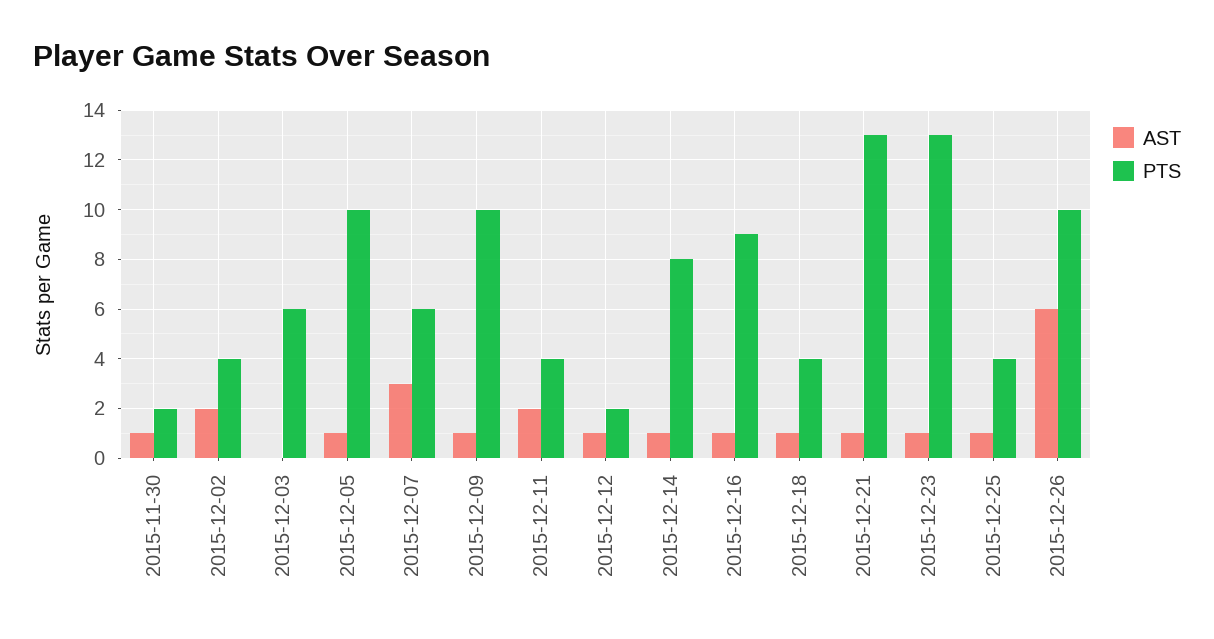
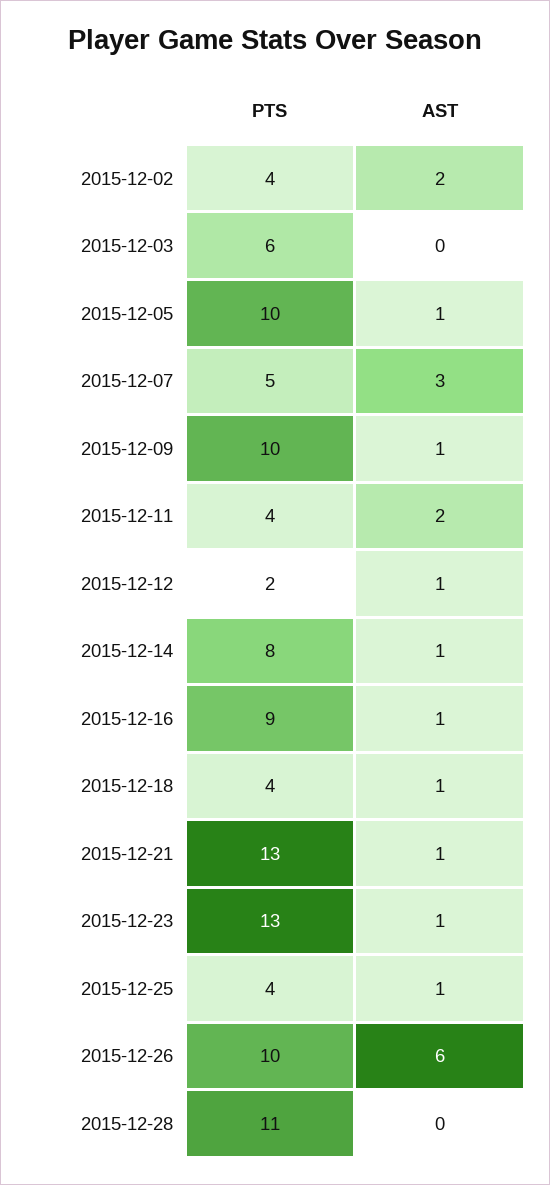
AST, 2015-11-30: 1 -> none
PTS, 2015-11-30: 2 -> none
PTS, 2015-12-07: 6 -> 5
PTS, 2015-12-28: none -> 11
AST, 2015-12-28: none -> 0

